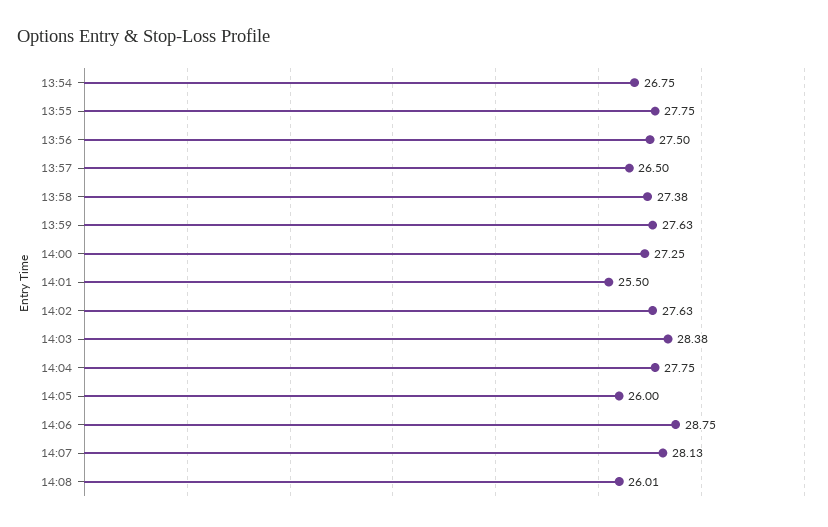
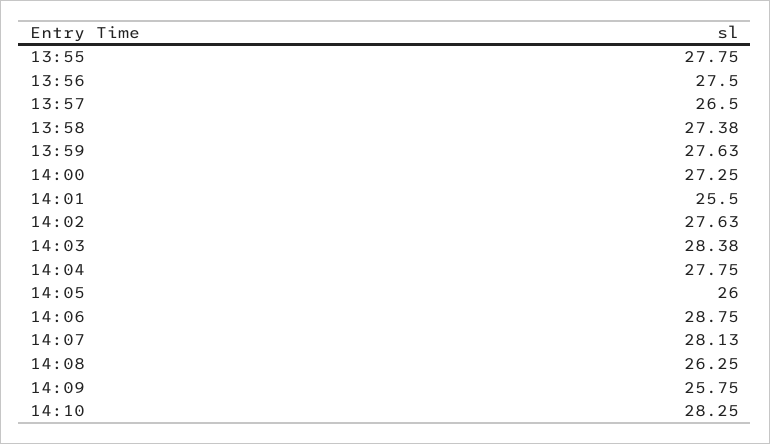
13:54: 26.75 -> none
14:08: 26.01 -> 26.25
14:09: none -> 25.75
14:10: none -> 28.25

